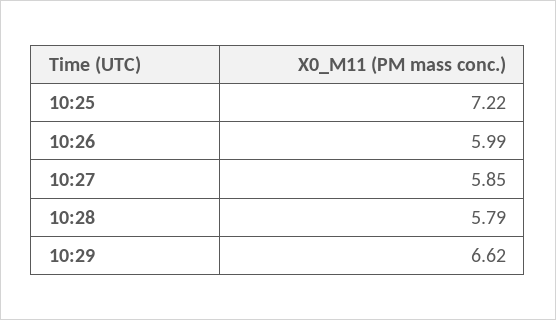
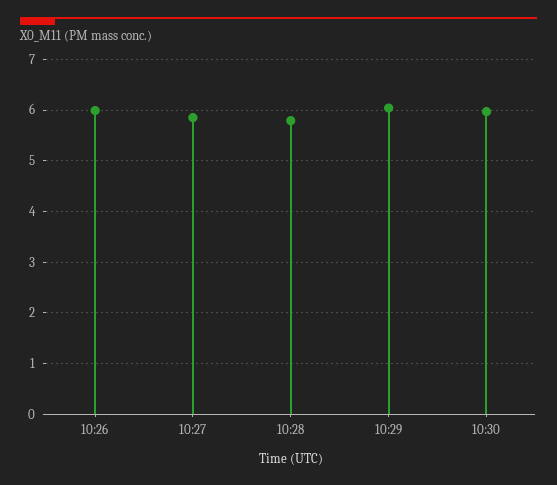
10:25: 7.22 -> none
10:29: 6.62 -> 6
10:30: none -> 6

